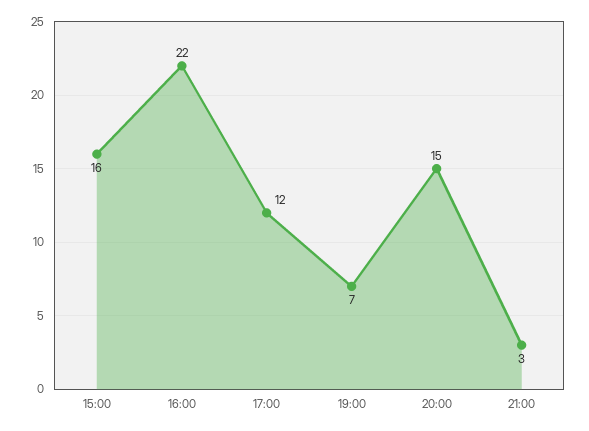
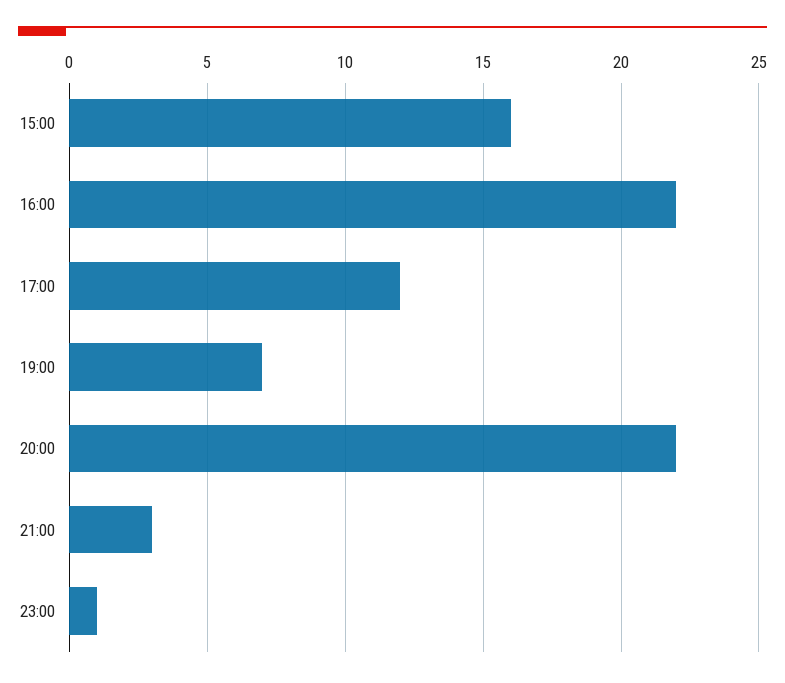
20:00: 15 -> 22
23:00: none -> 1

